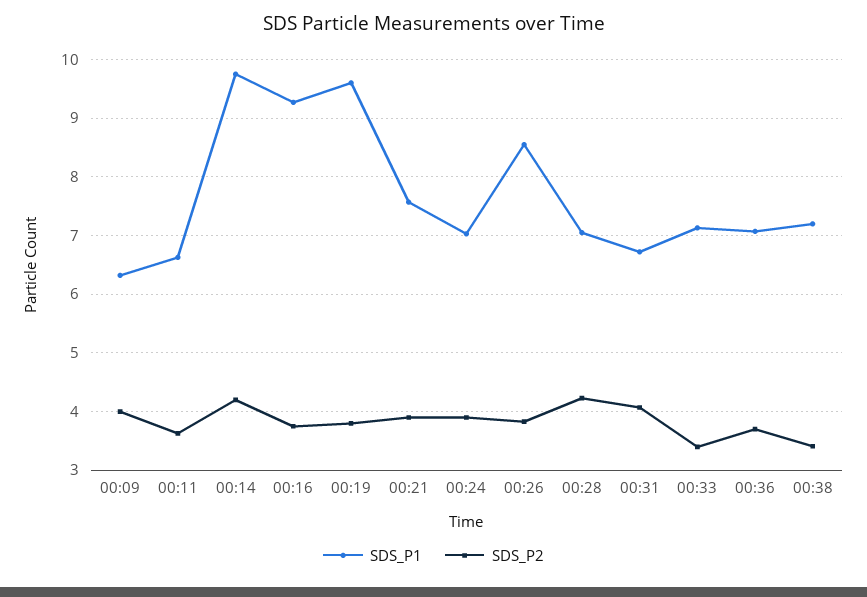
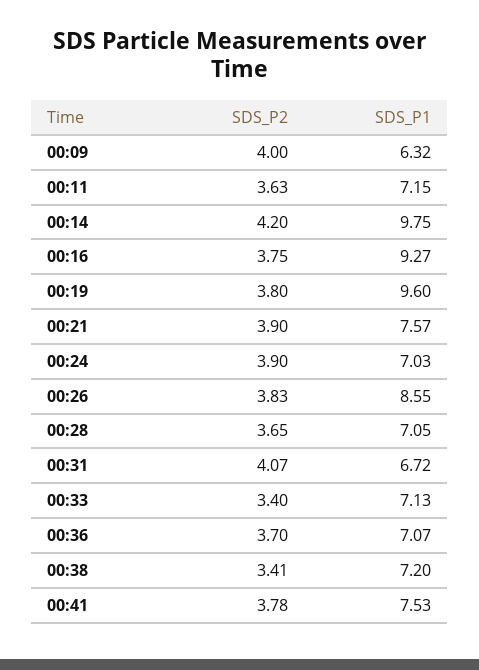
SDS_P1, 00:11: 6.6 -> 7.15
SDS_P2, 00:28: 4.2 -> 3.65
SDS_P2, 00:41: none -> 3.78
SDS_P1, 00:41: none -> 7.53

